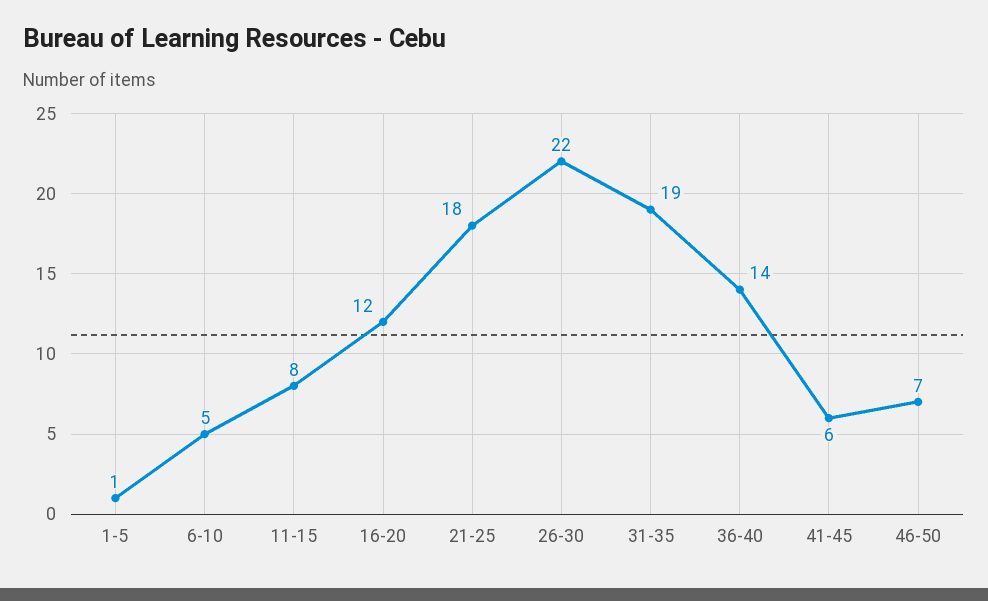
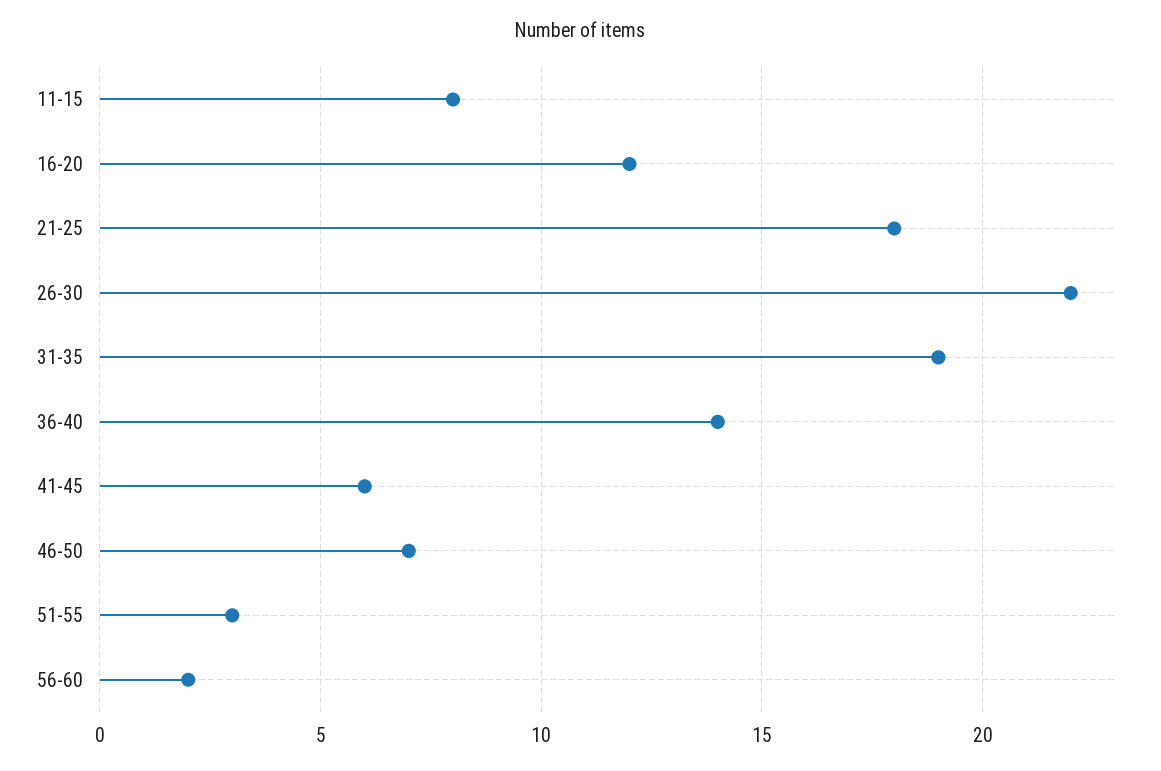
1-5: 1 -> none
6-10: 5 -> none
51-55: none -> 3
56-60: none -> 2

